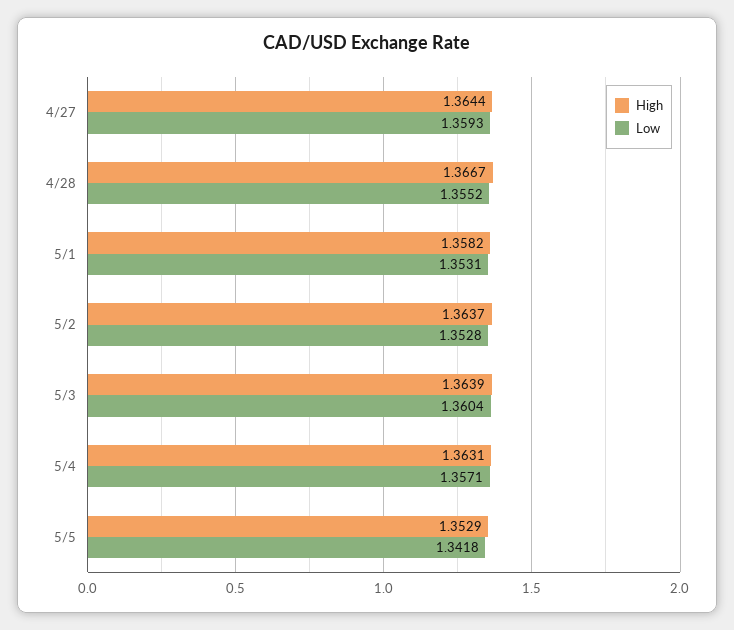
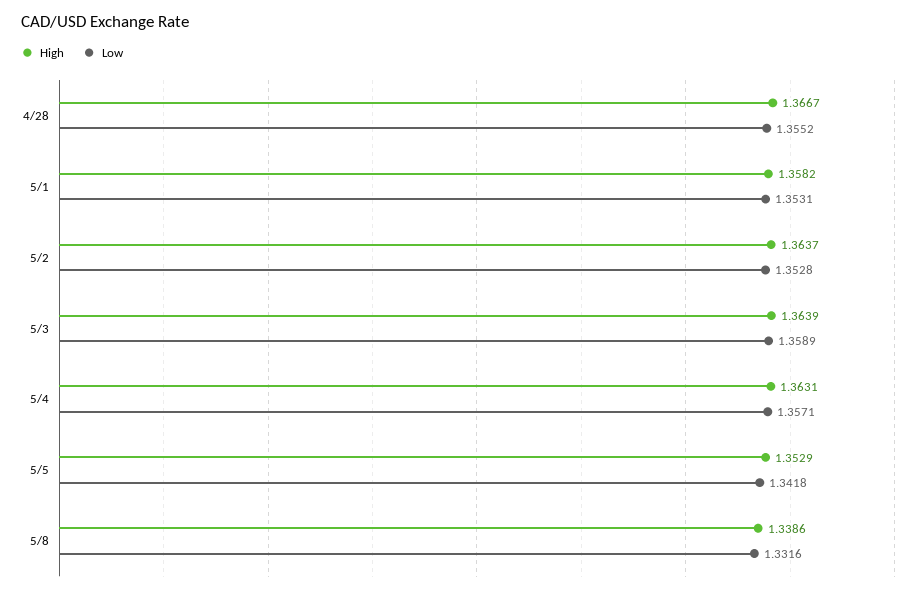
High, 4/27: 1.3644 -> none
Low, 4/27: 1.3593 -> none
Low, 5/3: 1.3604 -> 1.3589
High, 5/8: none -> 1.3386
Low, 5/8: none -> 1.3316

